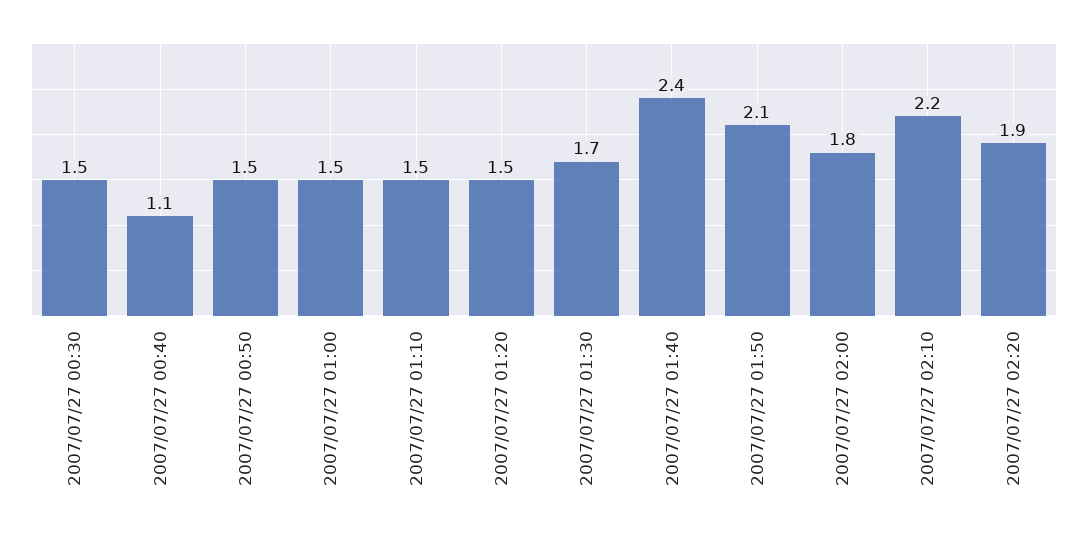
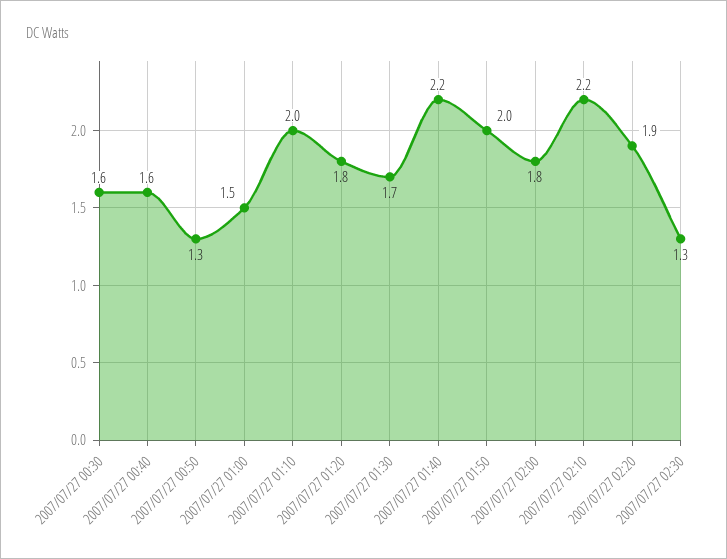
2007/07/27 00:30: 1.5 -> 1.6
2007/07/27 00:40: 1.1 -> 1.6
2007/07/27 00:50: 1.5 -> 1.3
2007/07/27 01:10: 1.5 -> 2
2007/07/27 01:20: 1.5 -> 1.8
2007/07/27 01:40: 2.4 -> 2.2
2007/07/27 01:50: 2.1 -> 2
2007/07/27 02:30: none -> 1.3

